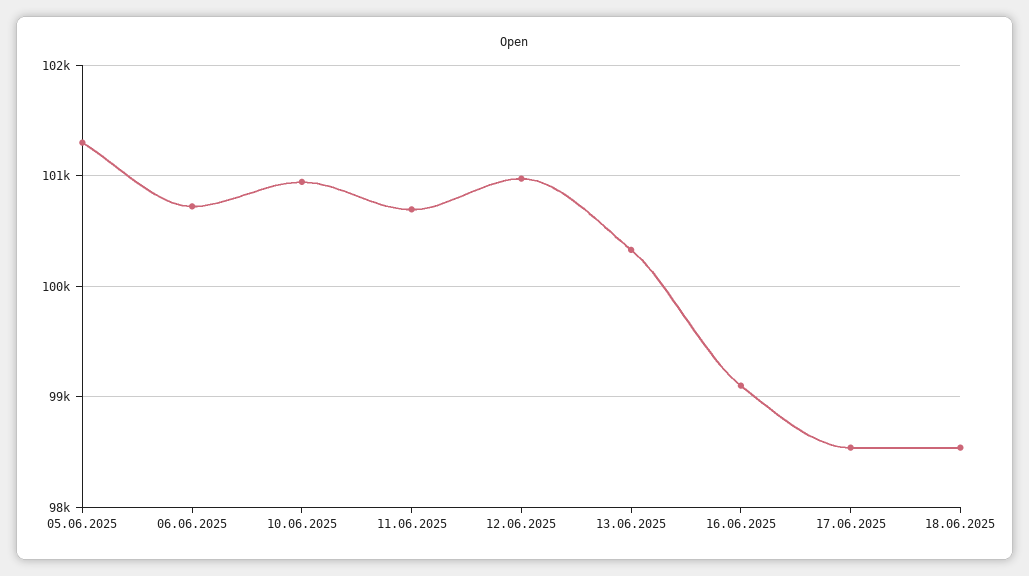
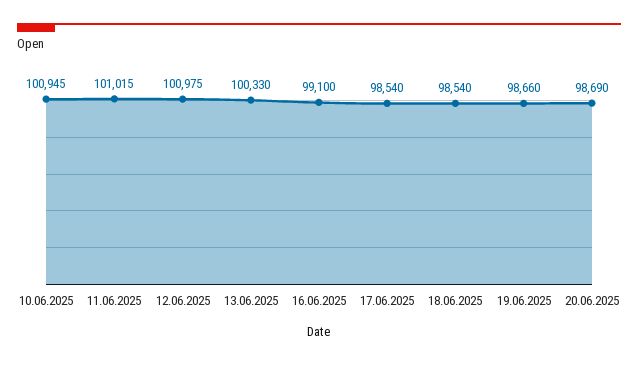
05.06.2025: 101300 -> none
06.06.2025: 100700 -> none
11.06.2025: 100700 -> 101015
19.06.2025: none -> 98660
20.06.2025: none -> 98690

